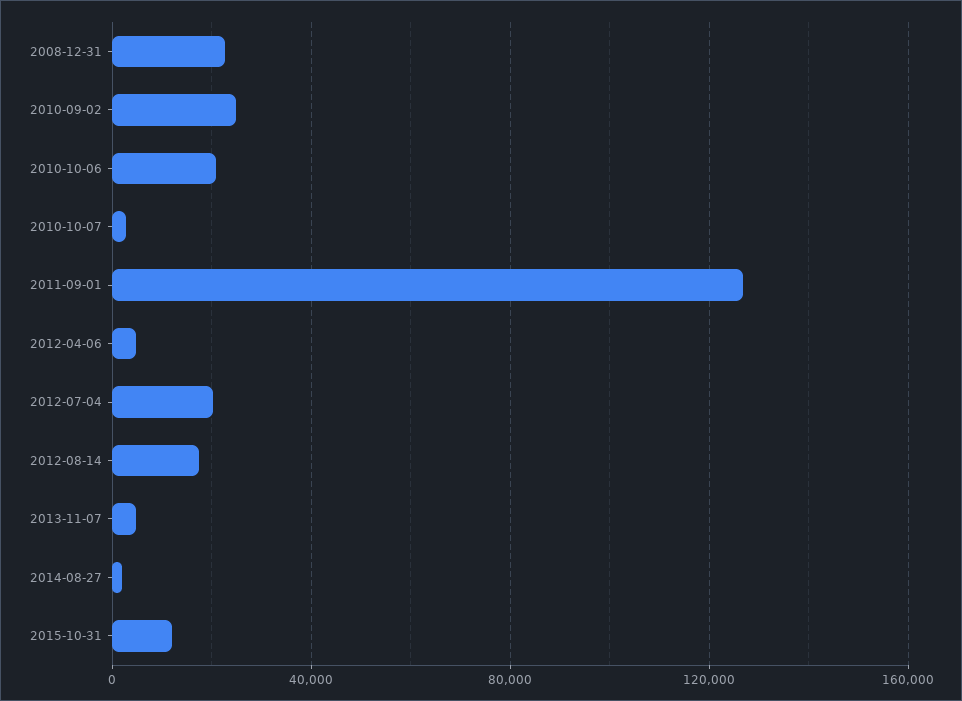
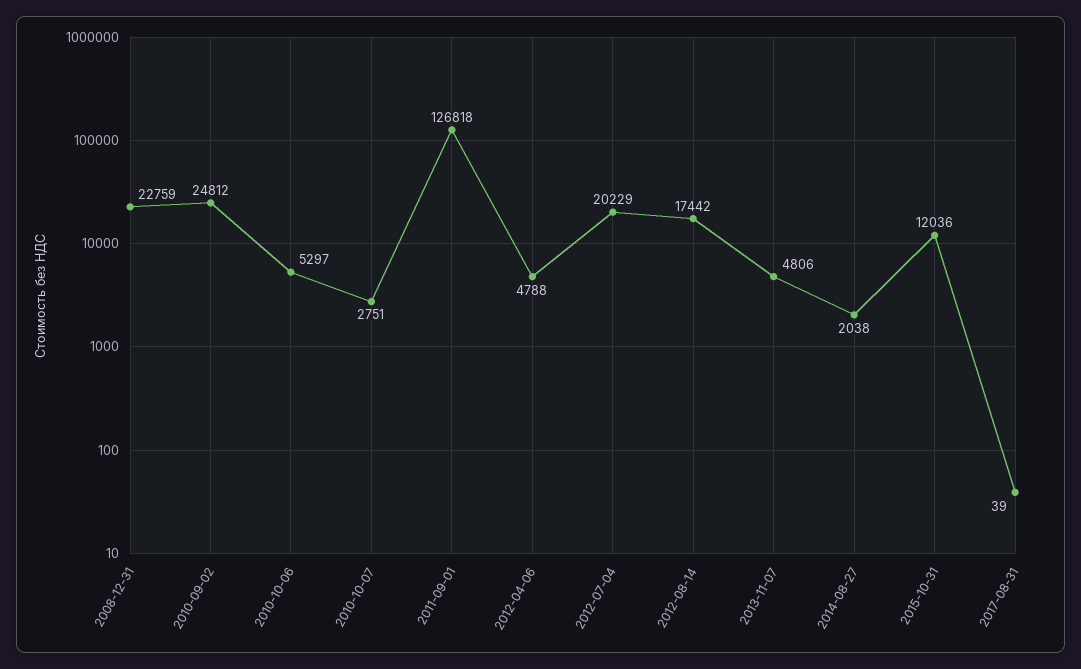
2010-10-06: 20000 -> 5297
2017-08-31: none -> 39

